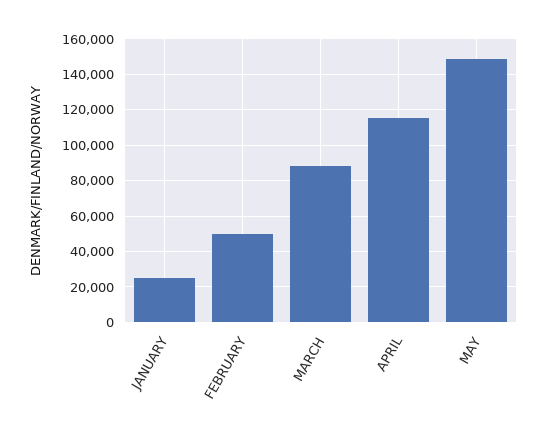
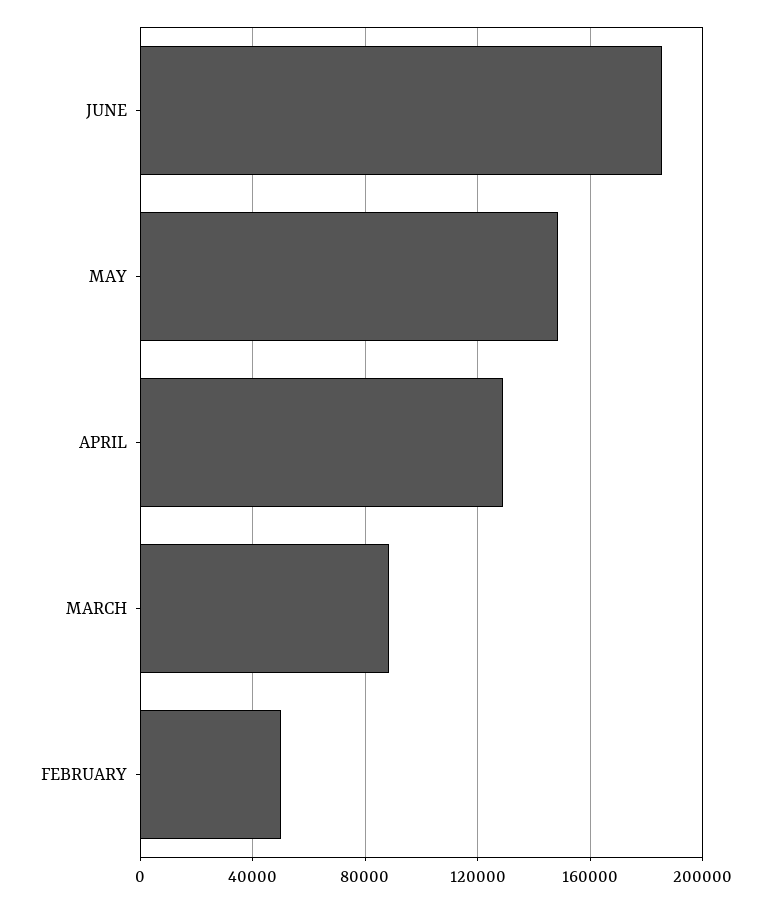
JANUARY: 25000 -> none
APRIL: 115000 -> 130000
JUNE: none -> 185000

